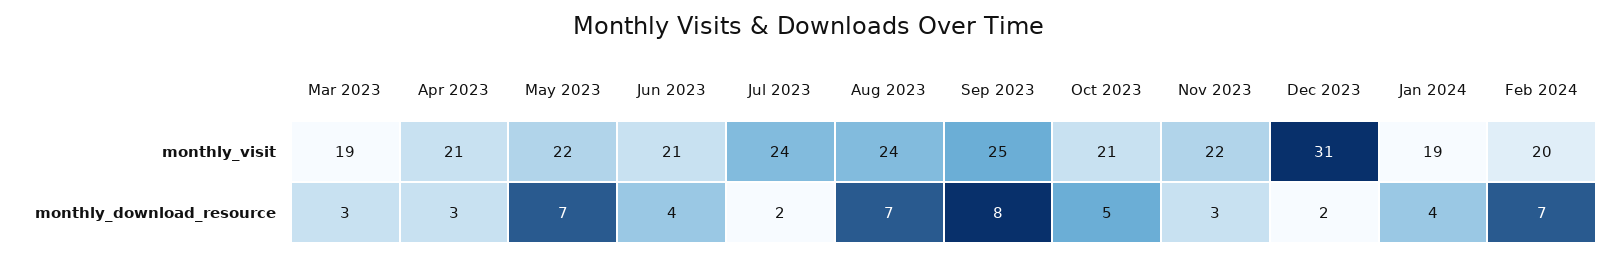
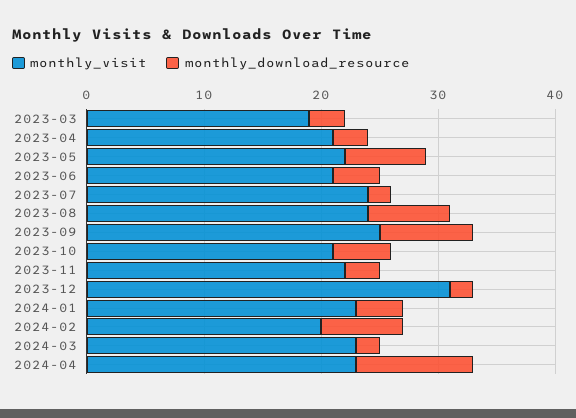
monthly_visit, Jan 2024: 19 -> 23
monthly_visit, 2024-03: none -> 23
monthly_download_resource, 2024-03: none -> 2
monthly_visit, 2024-04: none -> 23
monthly_download_resource, 2024-04: none -> 10

